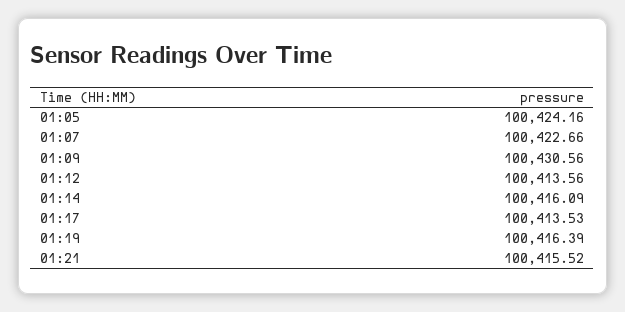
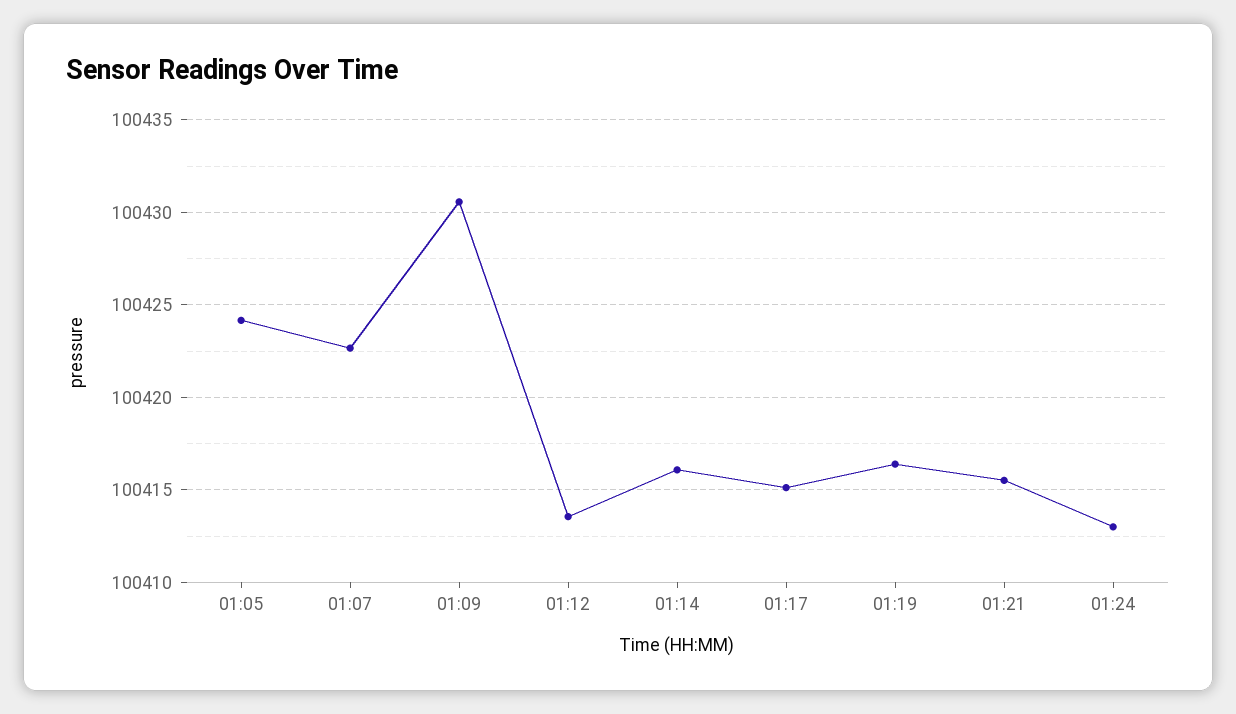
01:17: 100413.53 -> 100415
01:24: none -> 100413

